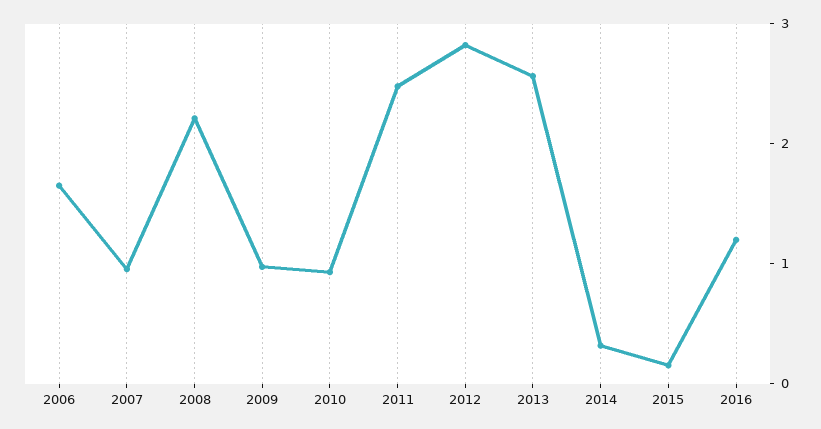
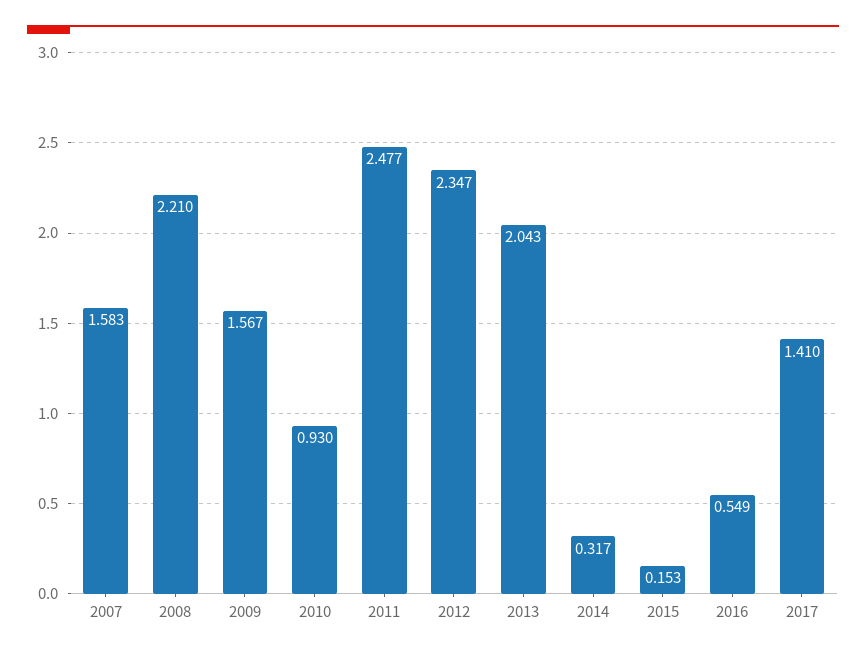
2006: 1.6 -> none
2007: 1 -> 1.583
2009: 1 -> 1.567
2012: 2.8 -> 2.347
2013: 2.6 -> 2.043
2016: 1.2 -> 0.549
2017: none -> 1.41

